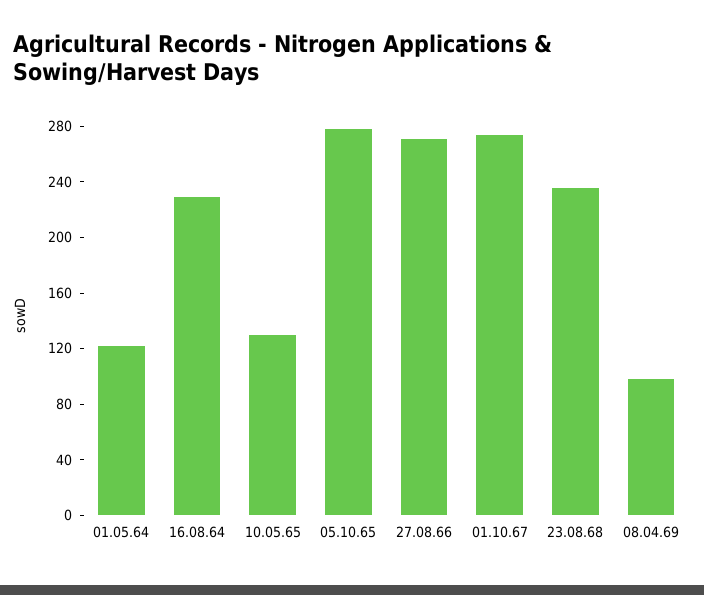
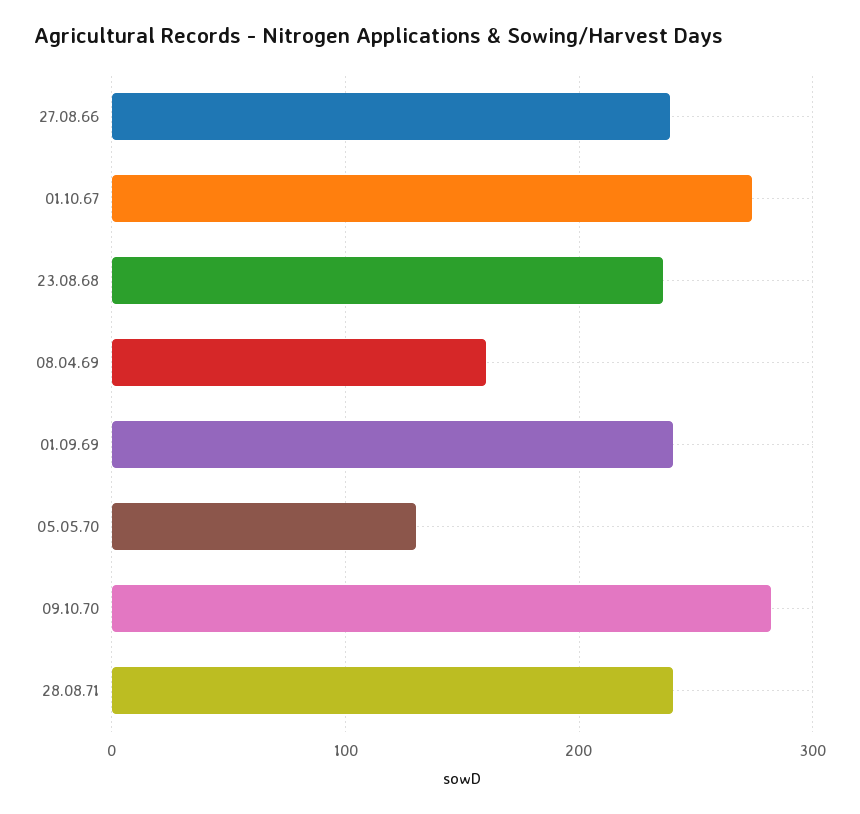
01.05.64: 120 -> none
16.08.64: 230 -> none
10.05.65: 130 -> none
05.10.65: 280 -> none
27.08.66: 270 -> 240
08.04.69: 100 -> 160
01.09.69: none -> 240
05.05.70: none -> 130
09.10.70: none -> 280
28.08.71: none -> 240

